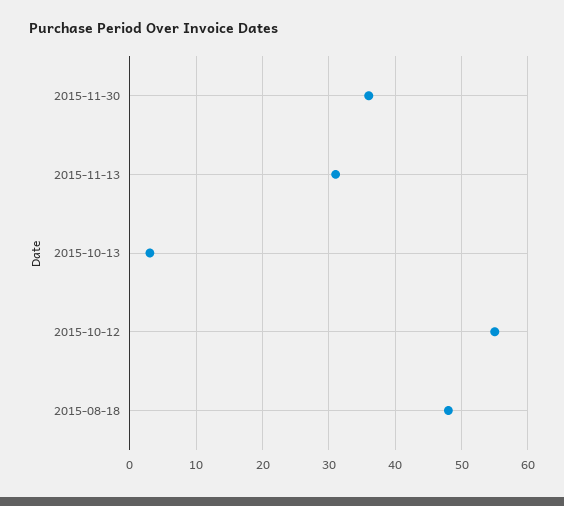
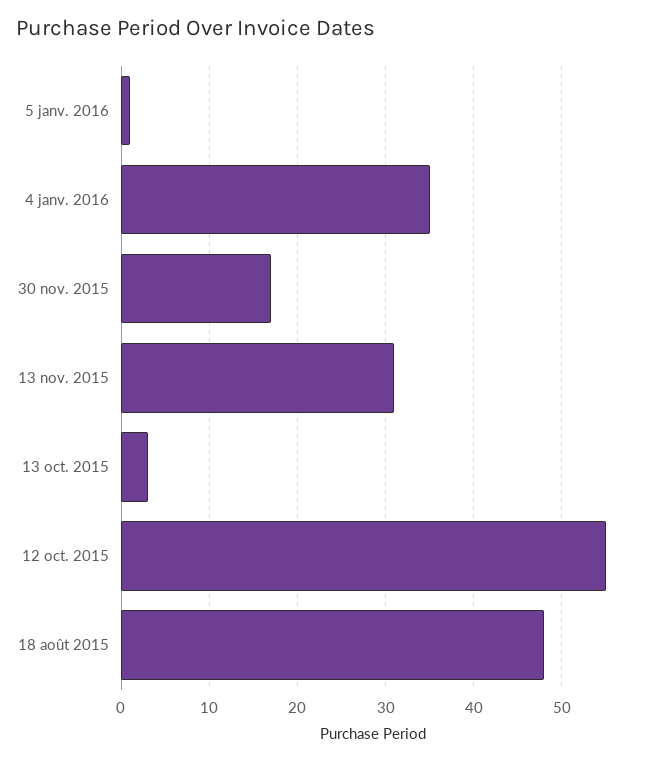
2015-11-30: 36 -> 17
5 janv. 2016: none -> 1
4 janv. 2016: none -> 35

